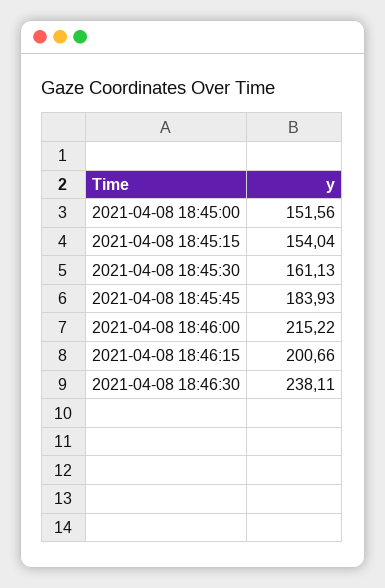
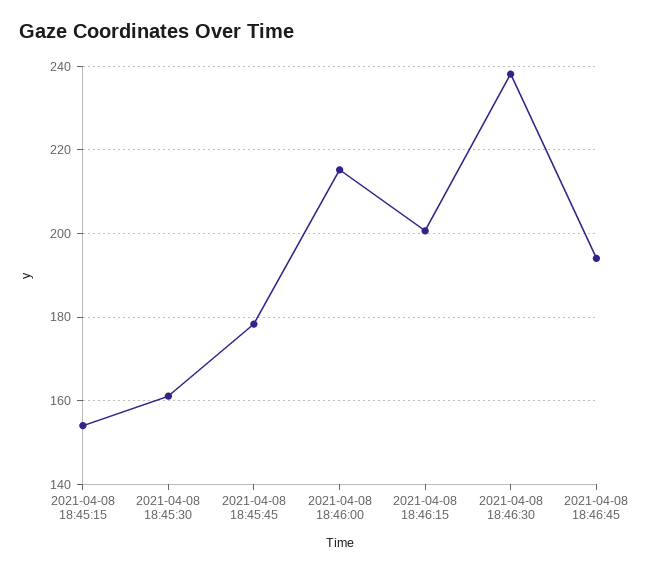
2021-04-08 18:45:00: 151.56 -> none
2021-04-08 18:45:45: 183.93 -> 178
2021-04-08 18:46:45: none -> 194

